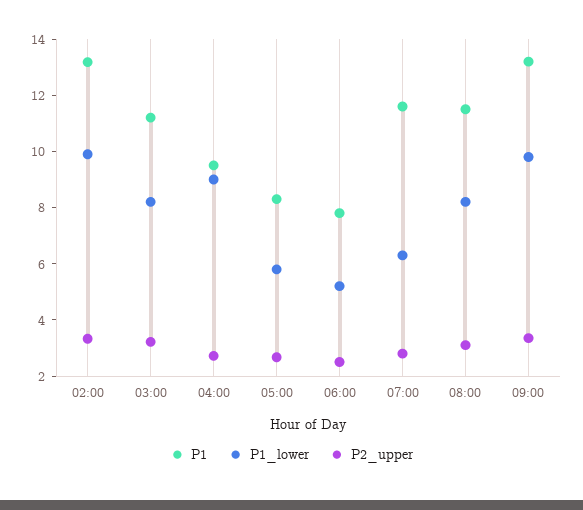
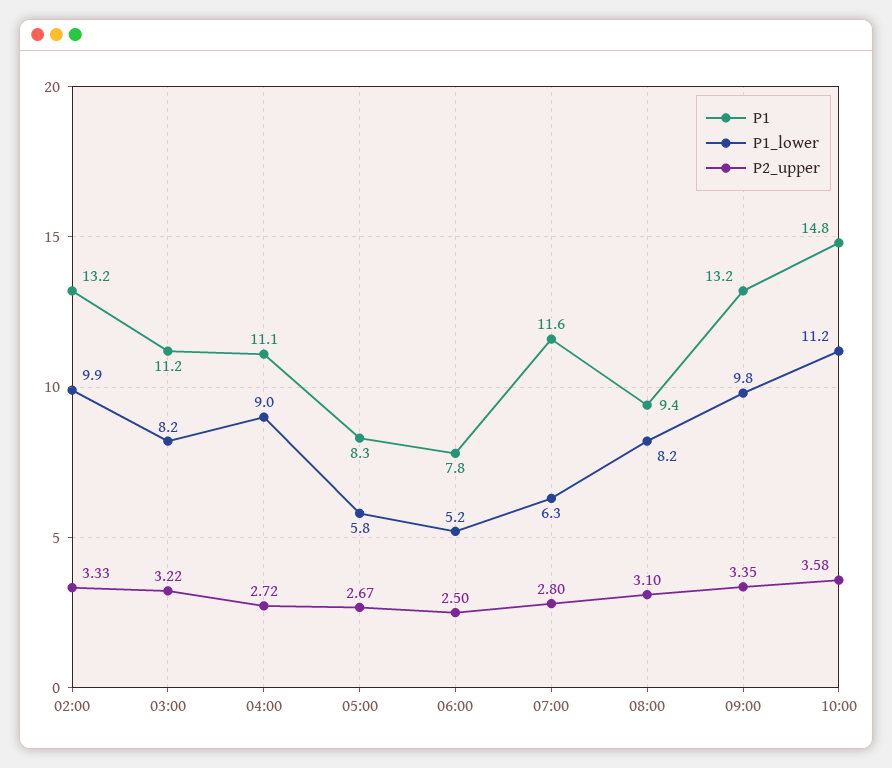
P1, 04:00: 9.5 -> 11.1
P1, 08:00: 11.5 -> 9.4
P1, 10:00: none -> 14.8
P1_lower, 10:00: none -> 11.2
P2_upper, 10:00: none -> 3.58

